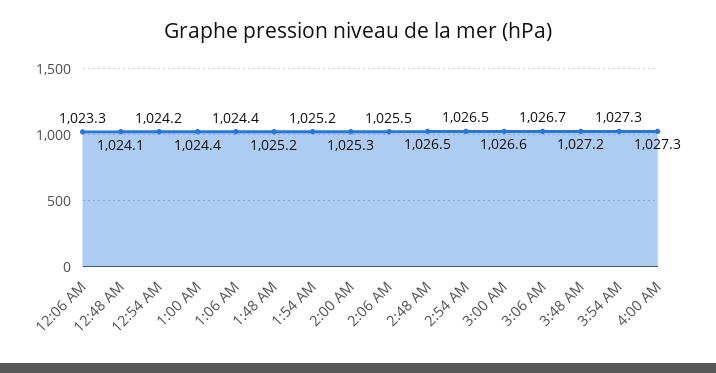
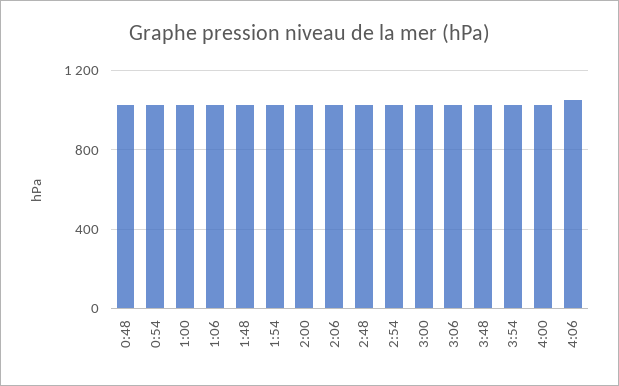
12:06 AM: 1023.3 -> none
4:06: none -> 1050

